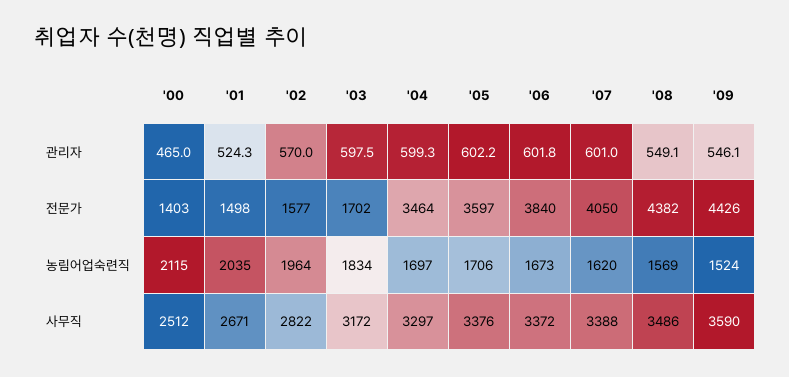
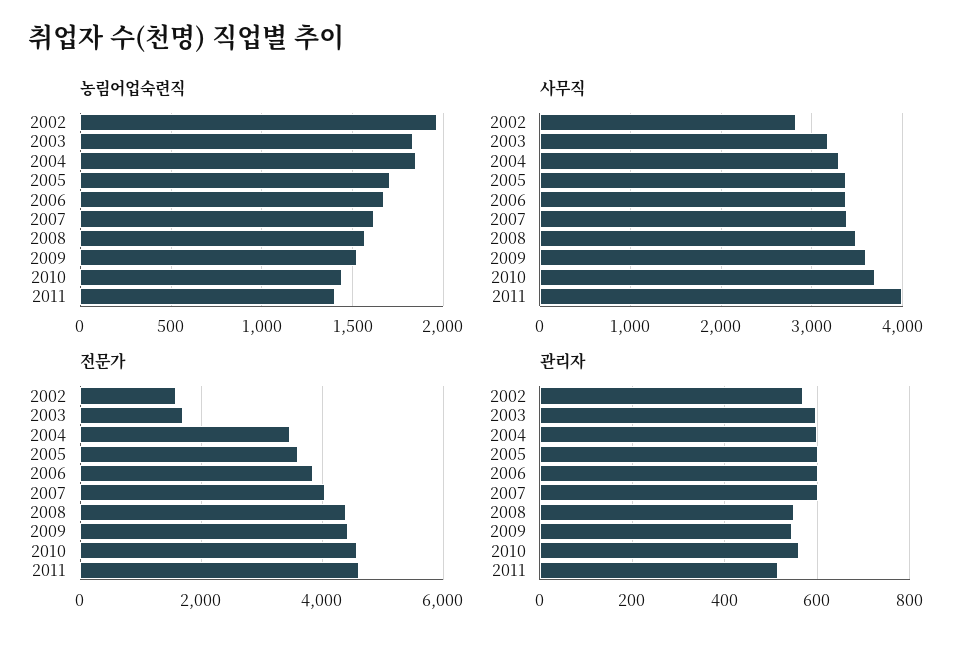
관리자, '00: 465 -> none
관리자, '01: 524.3 -> none
전문가, '00: 1403 -> none
전문가, '01: 1498 -> none
농림어업숙련직, '00: 2115 -> none
농림어업숙련직, '01: 2035 -> none
농림어업숙련직, '04: 1697 -> 1850
사무직, '00: 2512 -> none
사무직, '01: 2671 -> none
농림어업숙련직, 2010: none -> 1450
농림어업숙련직, 2011: none -> 1400
사무직, 2010: none -> 3700
사무직, 2011: none -> 4000
전문가, 2010: none -> 4600
전문가, 2011: none -> 4600
관리자, 2010: none -> 560
관리자, 2011: none -> 520

